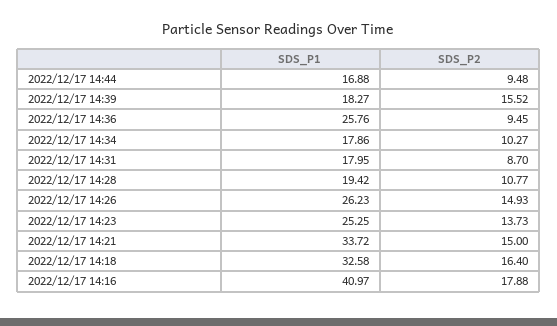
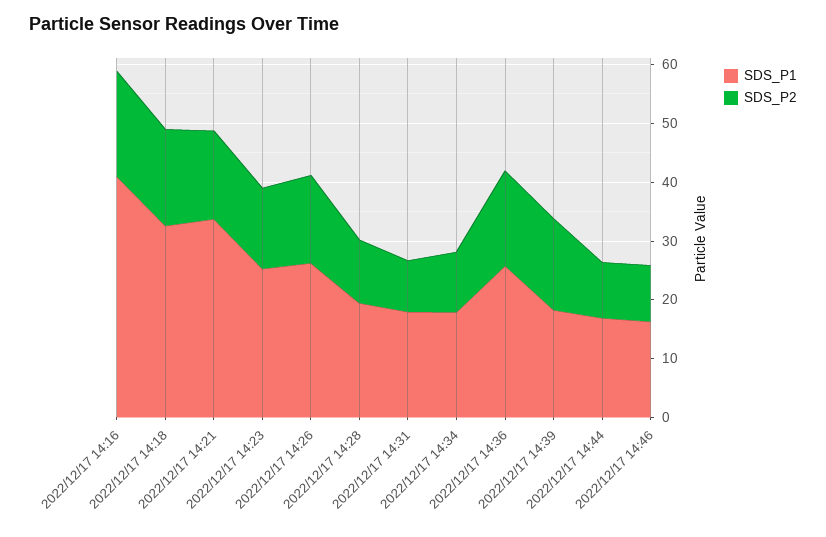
SDS_P2, 2022/12/17 14:36: 9.45 -> 16
SDS_P1, 2022/12/17 14:46: none -> 16
SDS_P2, 2022/12/17 14:46: none -> 10

